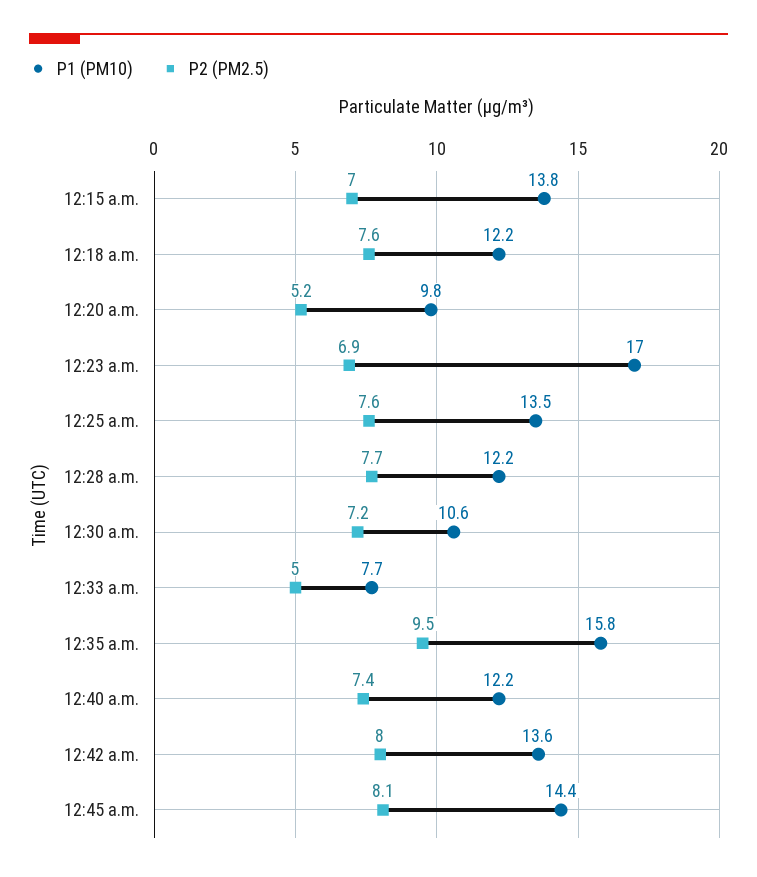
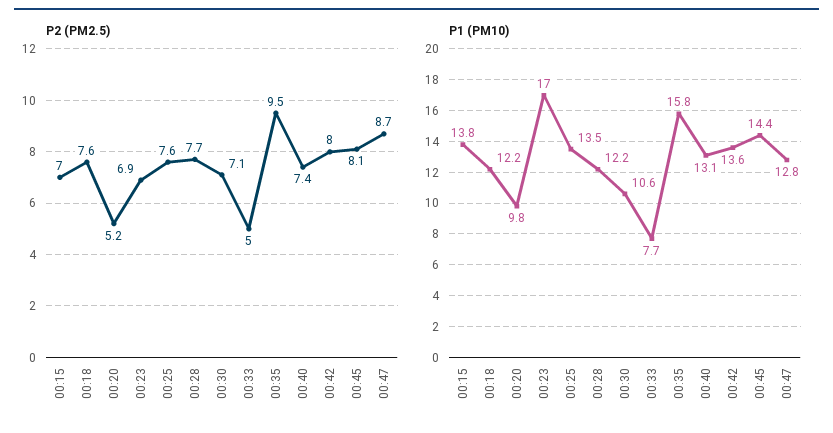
P2 (PM2.5), 12:30 a.m.: 7.2 -> 7.1
P1 (PM10), 12:40 a.m.: 12.2 -> 13.1
P2 (PM2.5), 00:47: none -> 8.7
P1 (PM10), 00:47: none -> 12.8

